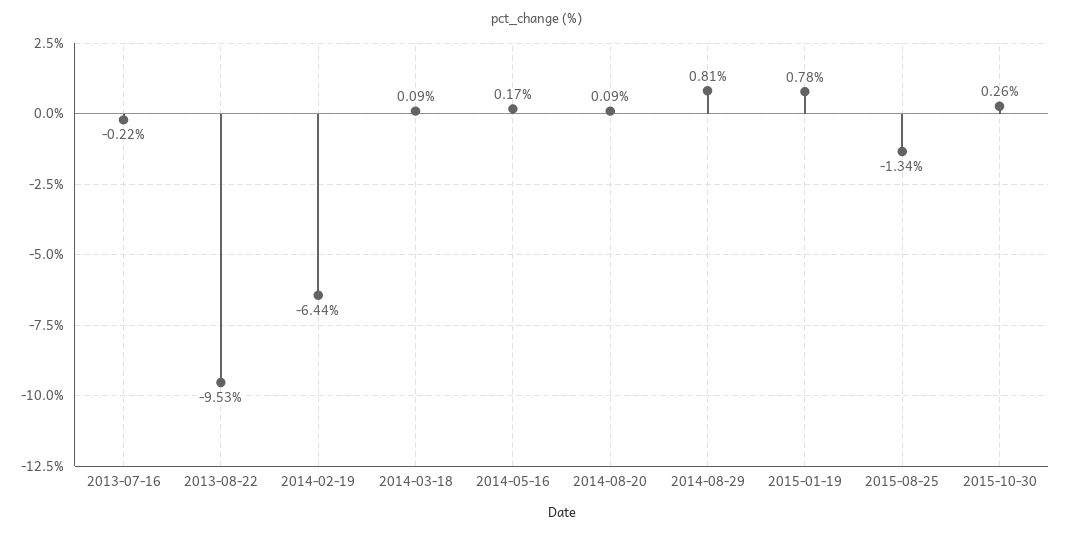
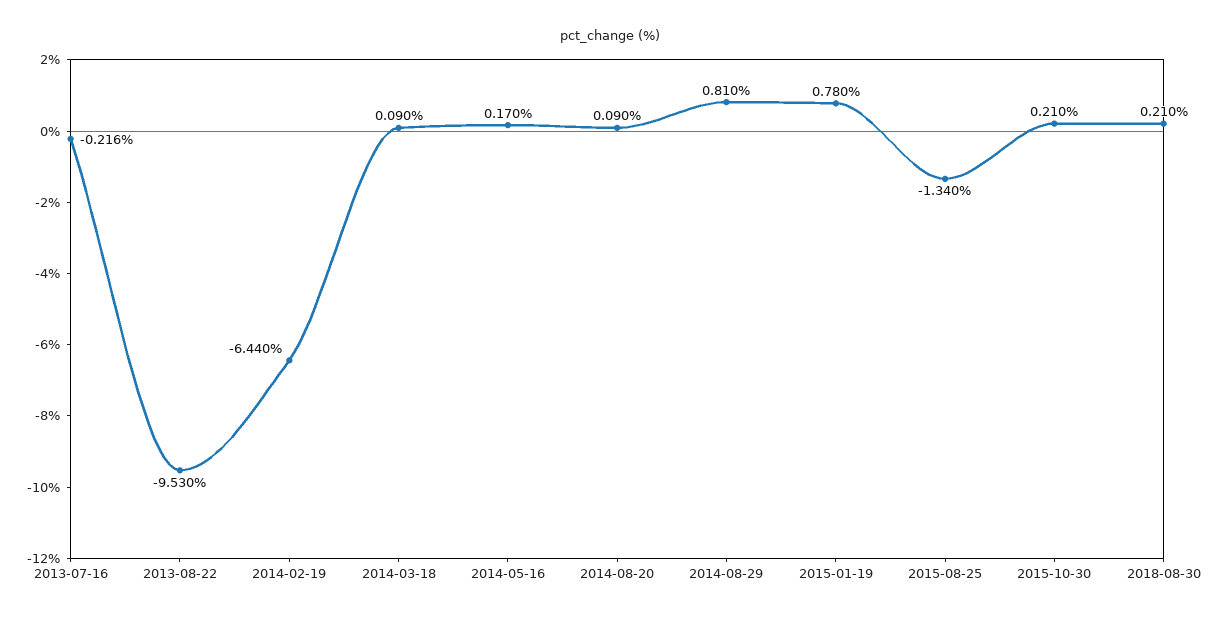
2015-10-30: 0.26 -> 0.21
2018-08-30: none -> 0.21

